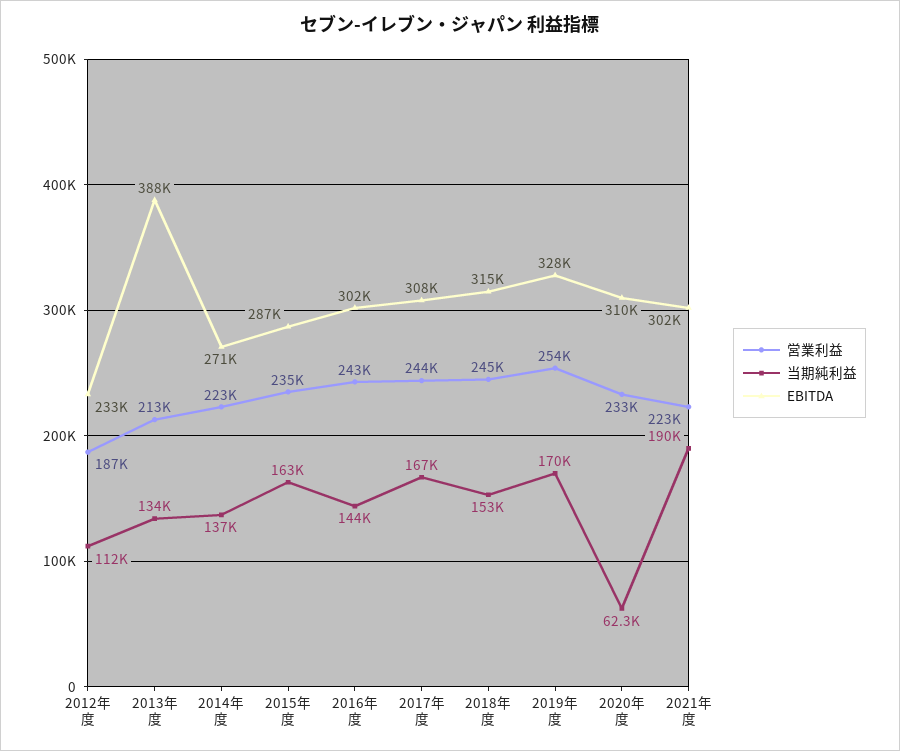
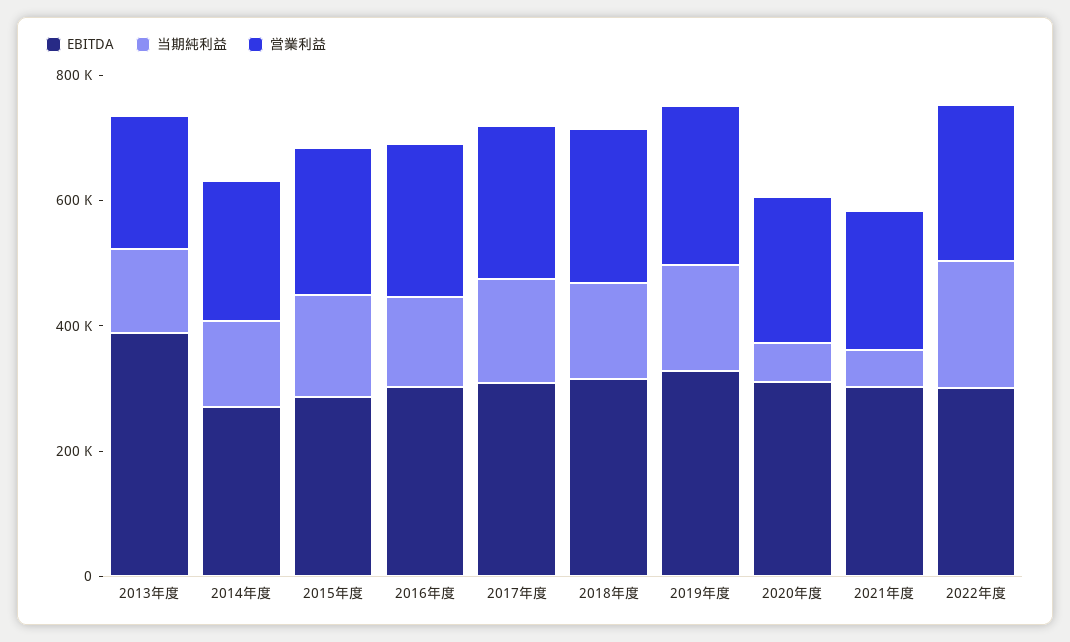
営業利益, 2012年度: 187000 -> none
当期純利益, 2012年度: 112000 -> none
EBITDA, 2012年度: 233000 -> none
当期純利益, 2021年度: 190000 -> 50000
EBITDA, 2022年度: none -> 300000
当期純利益, 2022年度: none -> 200000
営業利益, 2022年度: none -> 250000

